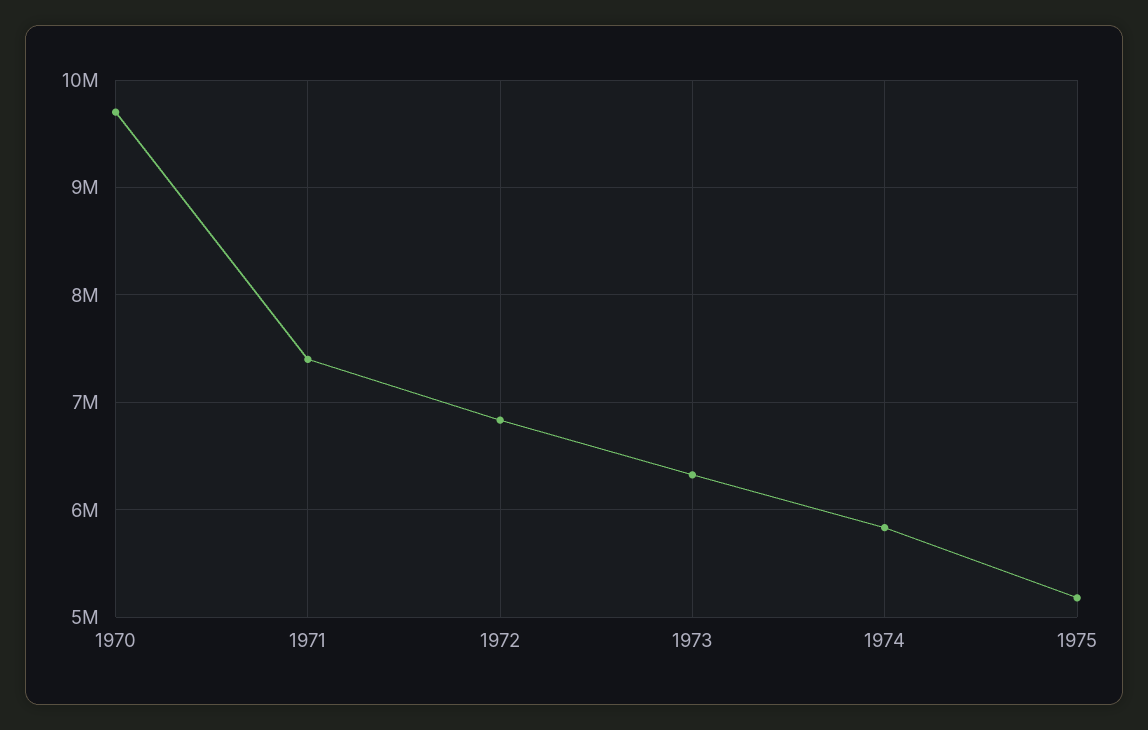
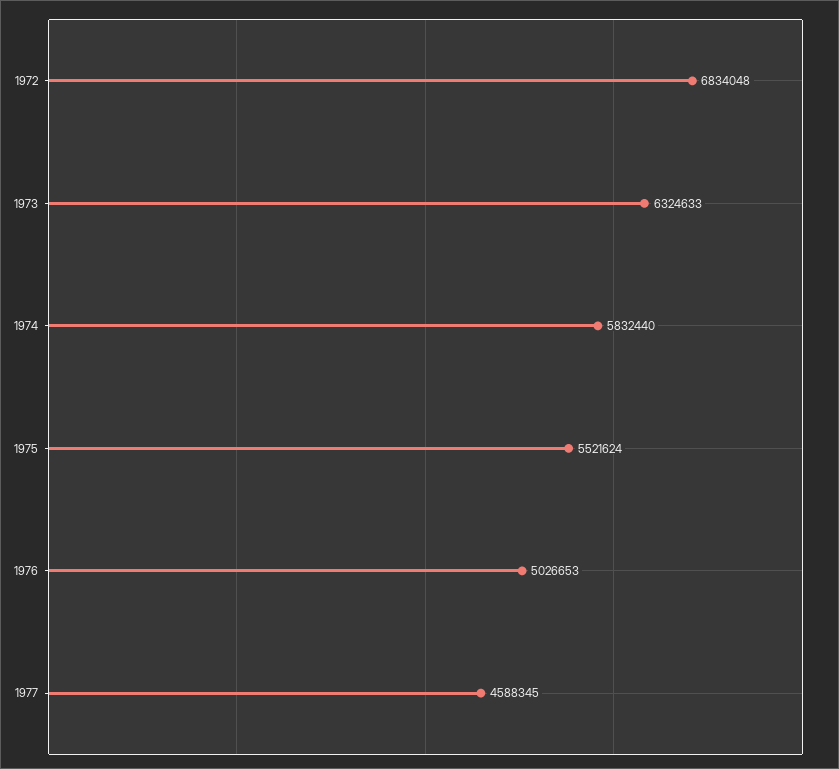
1970: 9700000 -> none
1971: 7400000 -> none
1975: 5200000 -> 5521624
1976: none -> 5026653
1977: none -> 4588345

